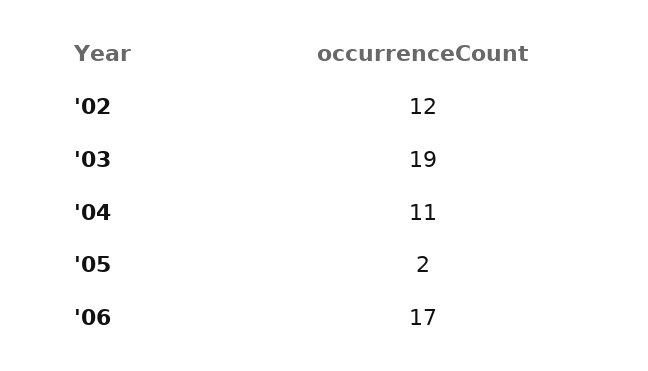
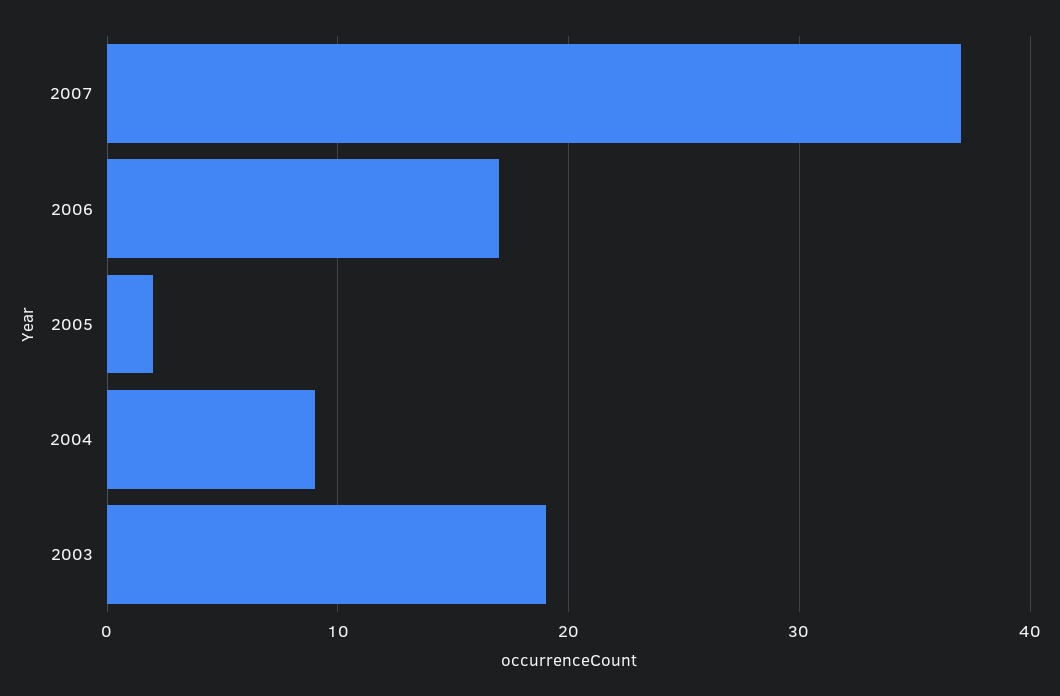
'02: 12 -> none
'04: 11 -> 9
2007: none -> 37

